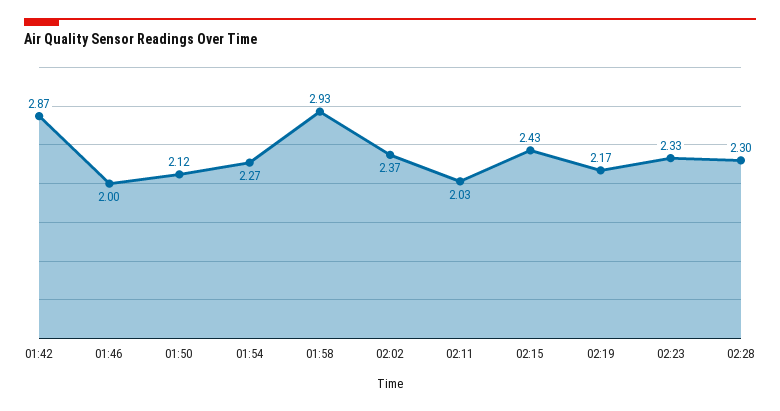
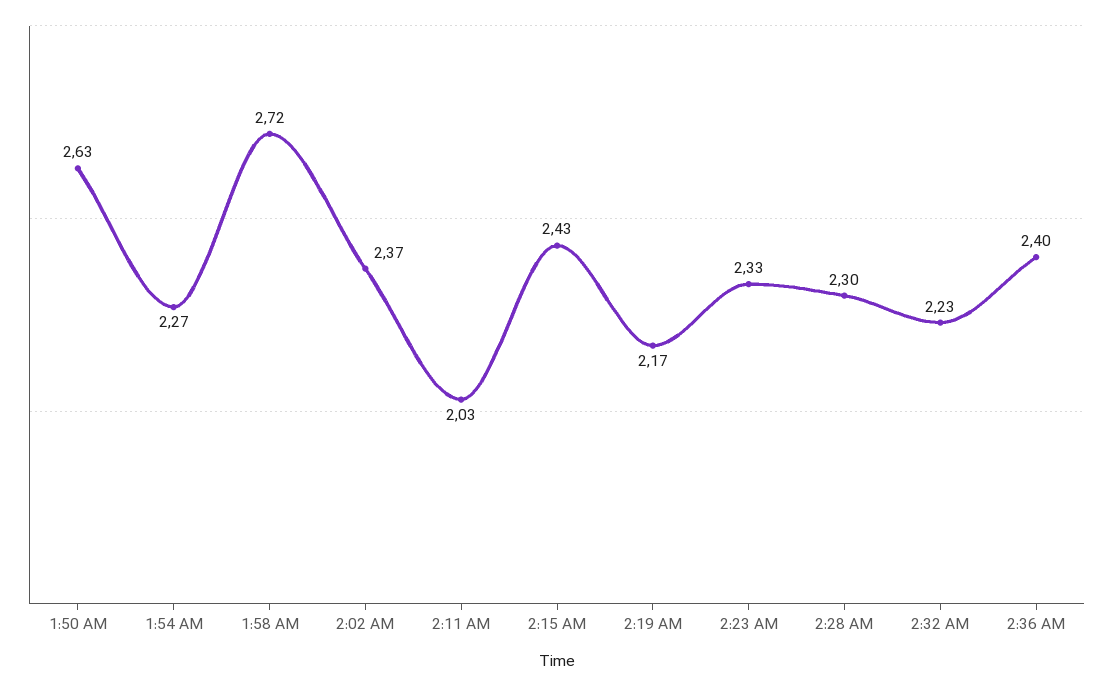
01:42: 2.87 -> none
01:46: 2 -> none
01:50: 2.12 -> 2.63
01:58: 2.93 -> 2.72
2:32 AM: none -> 2.23
2:36 AM: none -> 2.4

